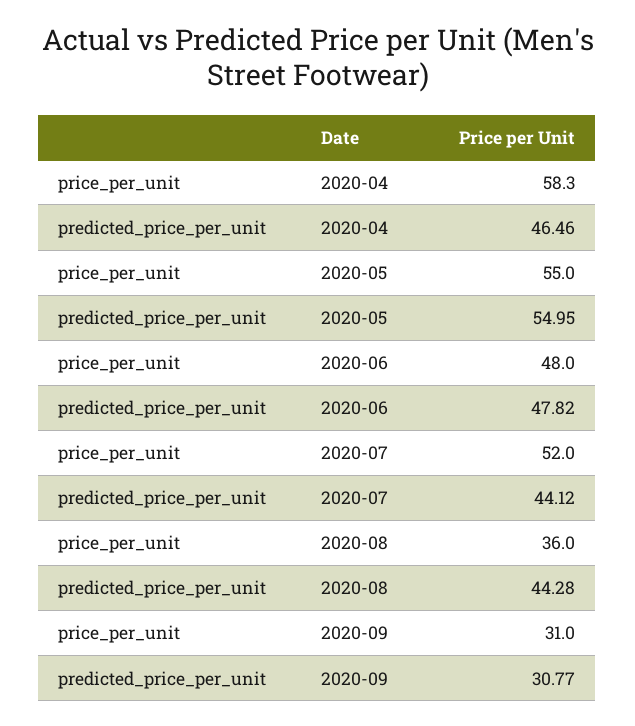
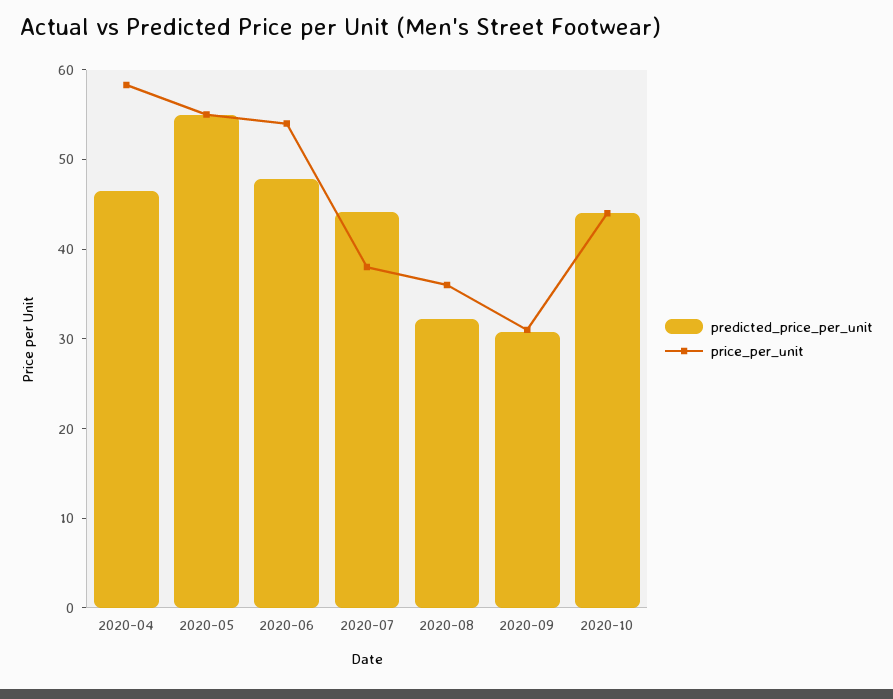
price_per_unit, 2020-06: 48 -> 54
price_per_unit, 2020-07: 52 -> 38
predicted_price_per_unit, 2020-08: 44.28 -> 32
predicted_price_per_unit, 2020-10: none -> 44
price_per_unit, 2020-10: none -> 44

